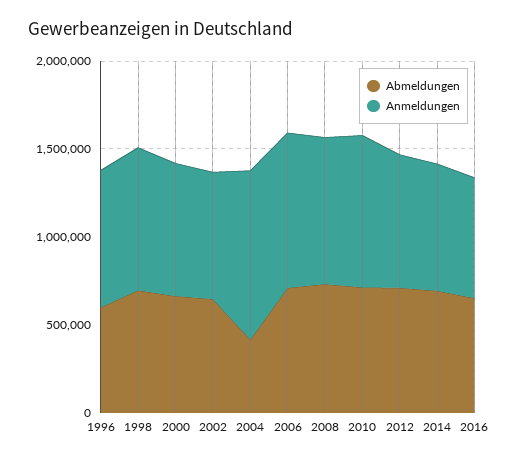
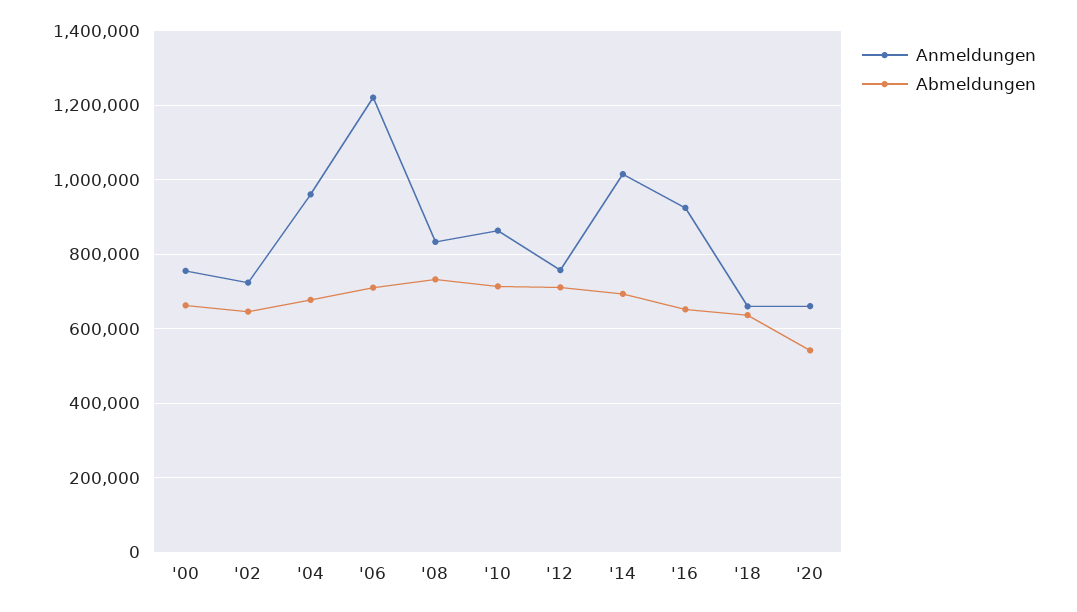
Abmeldungen, 1996: 600000 -> none
Anmeldungen, 1996: 800000 -> none
Abmeldungen, 1998: 700000 -> none
Anmeldungen, 1998: 800000 -> none
Abmeldungen, 2004: 400000 -> 680000
Anmeldungen, 2006: 900000 -> 1220000
Anmeldungen, 2014: 700000 -> 1020000
Anmeldungen, 2016: 700000 -> 920000
Anmeldungen, '18: none -> 660000
Abmeldungen, '18: none -> 640000
Anmeldungen, '20: none -> 660000
Abmeldungen, '20: none -> 540000

